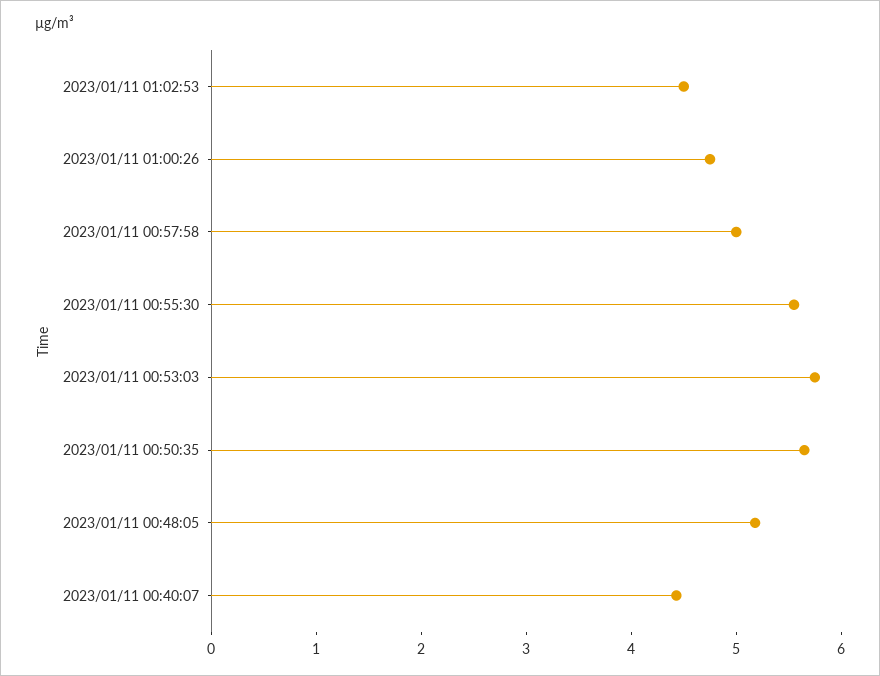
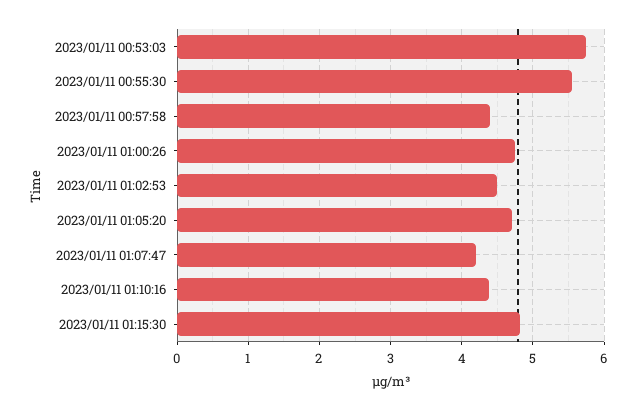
2023/01/11 00:57:58: 5 -> 4.4
2023/01/11 00:50:35: 5.6 -> none
2023/01/11 00:48:05: 5.2 -> none
2023/01/11 00:40:07: 4.4 -> none
2023/01/11 01:05:20: none -> 4.7
2023/01/11 01:07:47: none -> 4.2
2023/01/11 01:10:16: none -> 4.4
2023/01/11 01:15:30: none -> 4.8

